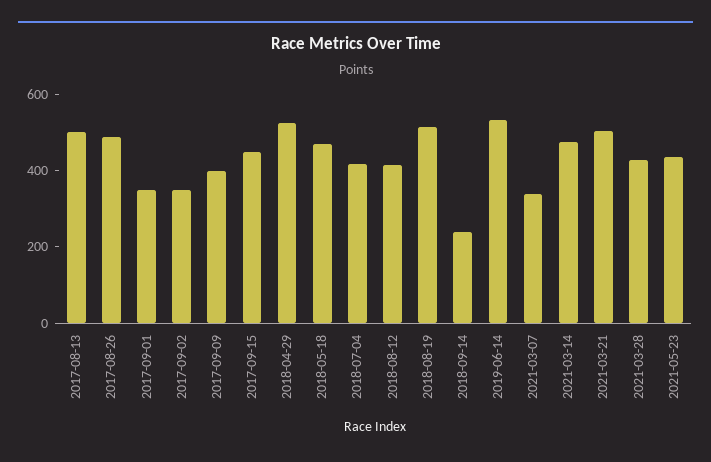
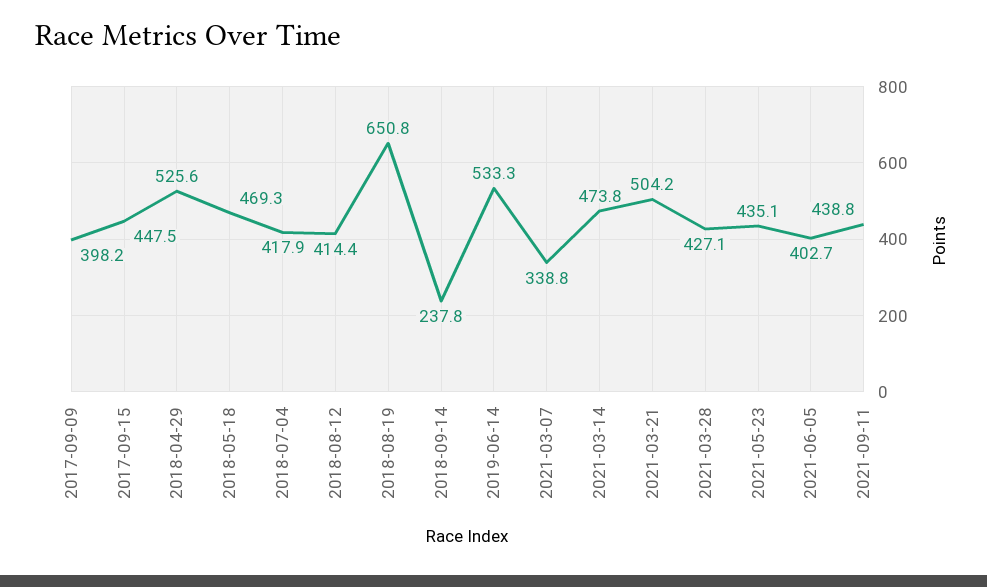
2017-08-13: 500 -> none
2017-08-26: 500 -> none
2017-09-01: 350 -> none
2017-09-02: 350 -> none
2018-08-19: 500 -> 650.8
2021-06-05: none -> 402.7
2021-09-11: none -> 438.8

